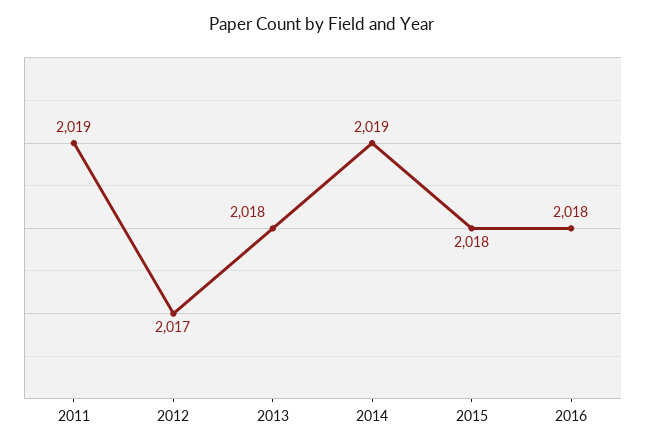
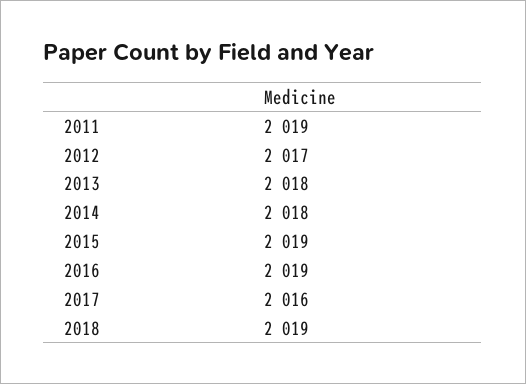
2014: 2019 -> 2018
2015: 2018 -> 2019
2016: 2018 -> 2019
2017: none -> 2016
2018: none -> 2019

